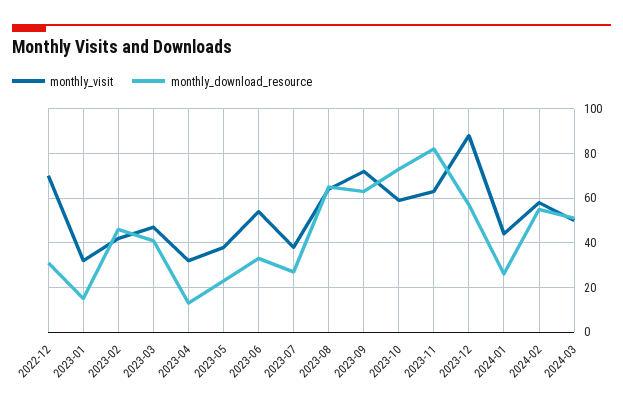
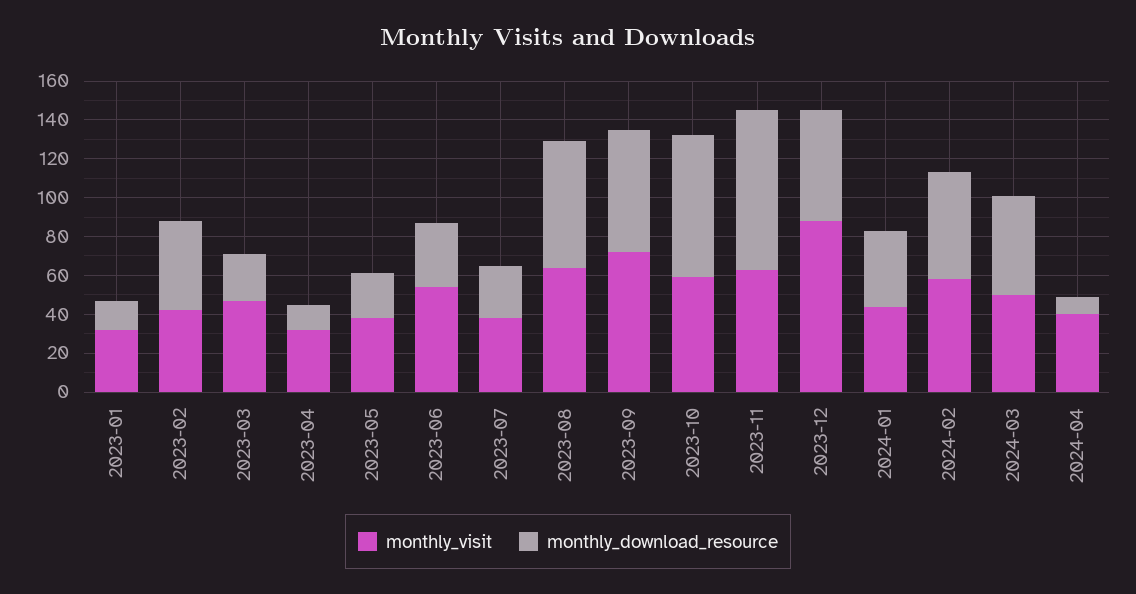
monthly_visit, 2022-12: 70 -> none
monthly_download_resource, 2022-12: 30 -> none
monthly_download_resource, 2023-03: 40 -> 25
monthly_download_resource, 2024-01: 25 -> 40
monthly_visit, 2024-04: none -> 40
monthly_download_resource, 2024-04: none -> 10

